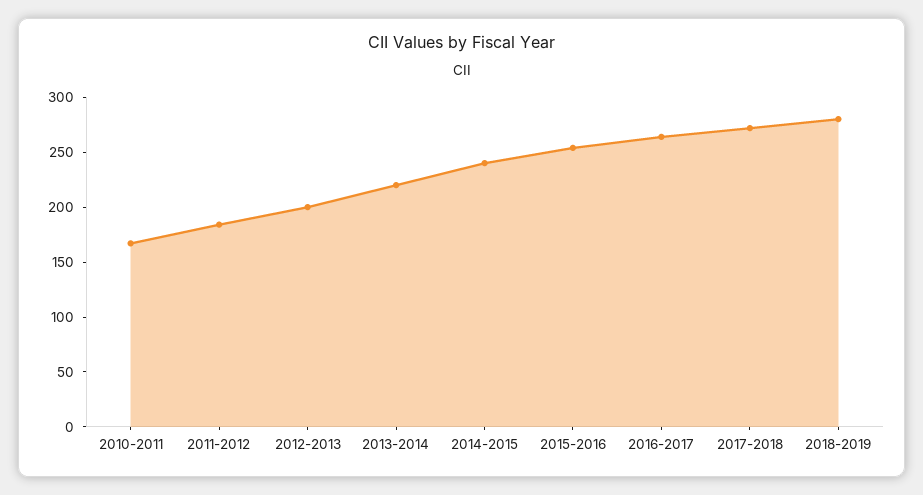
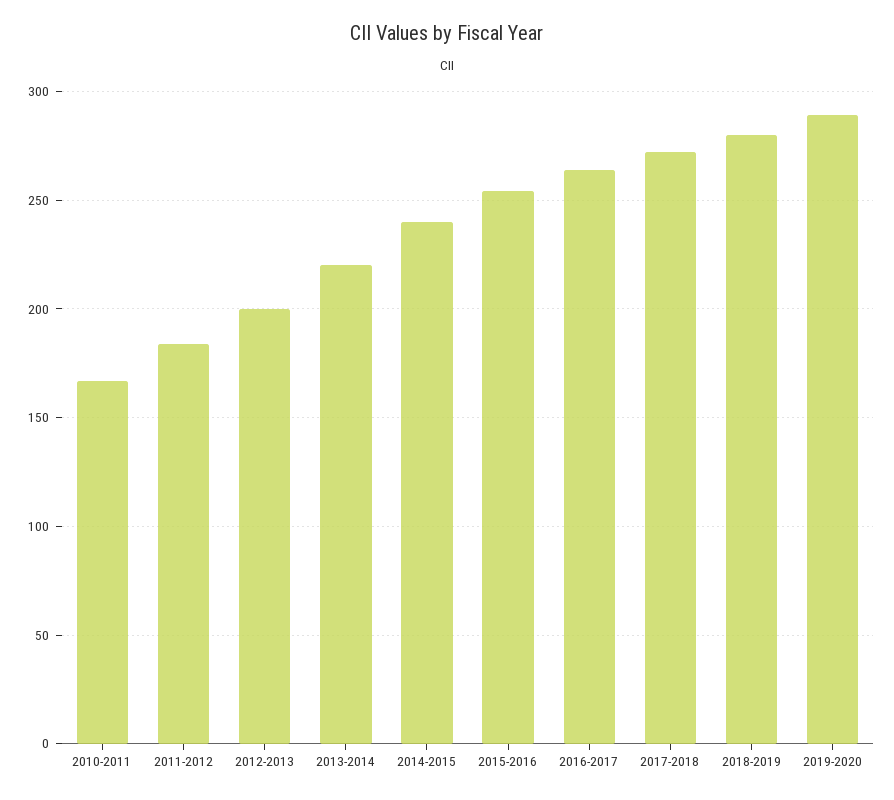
2019-2020: none -> 290

